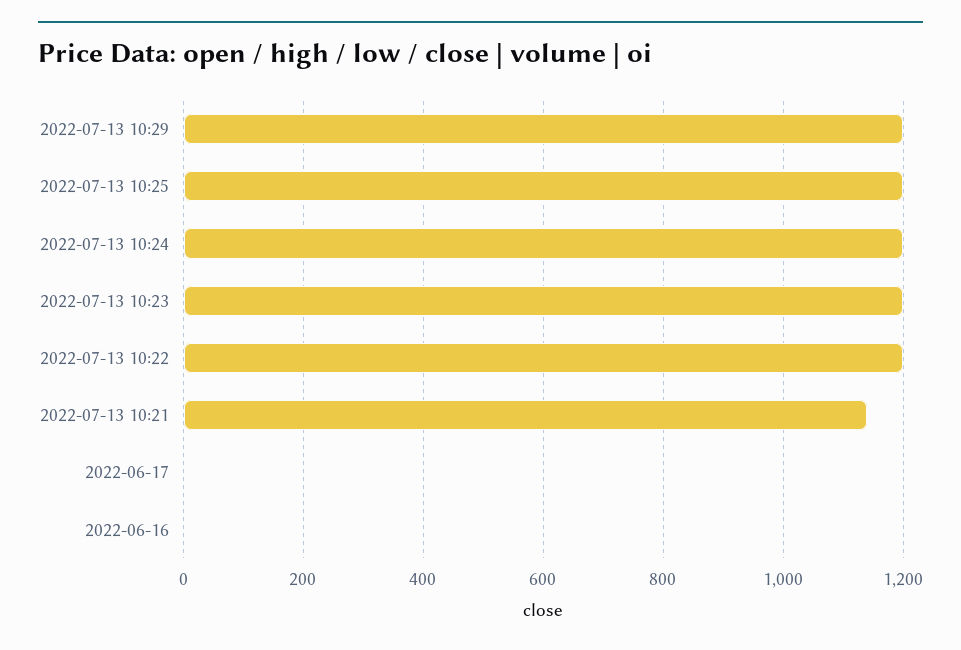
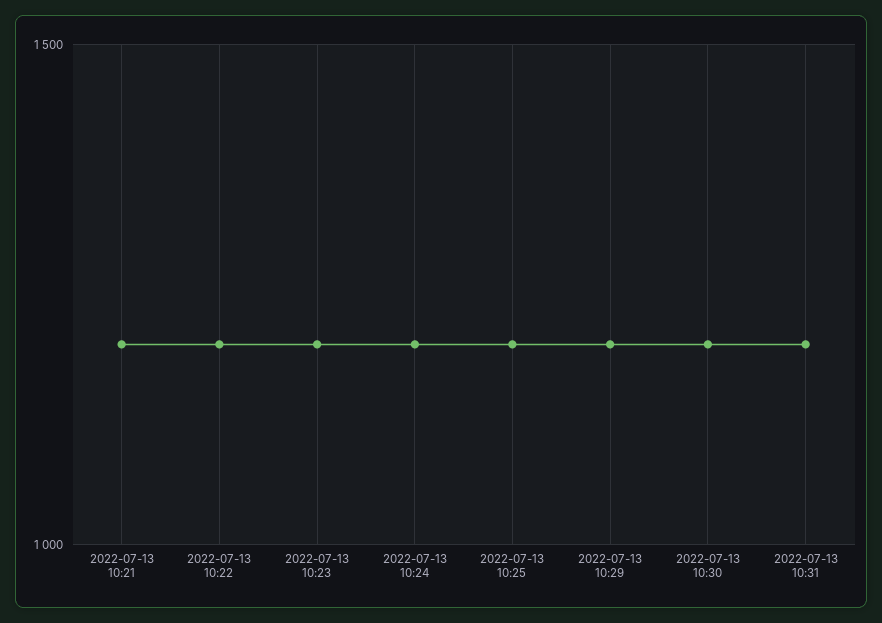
2022-07-13 10:21: 1140 -> 1200
2022-06-17: 0 -> none
2022-06-16: 0 -> none
2022-07-13 10:30: none -> 1200
2022-07-13 10:31: none -> 1200

